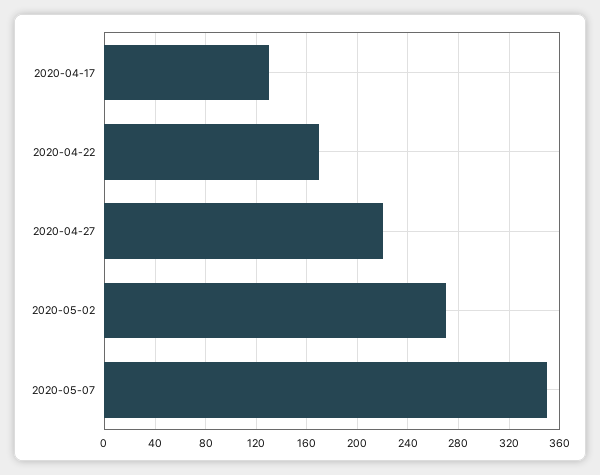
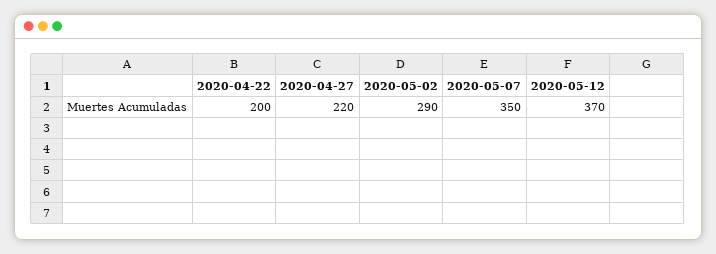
2020-04-17: 130 -> none
2020-04-22: 170 -> 200
2020-05-02: 270 -> 290
2020-05-12: none -> 370

